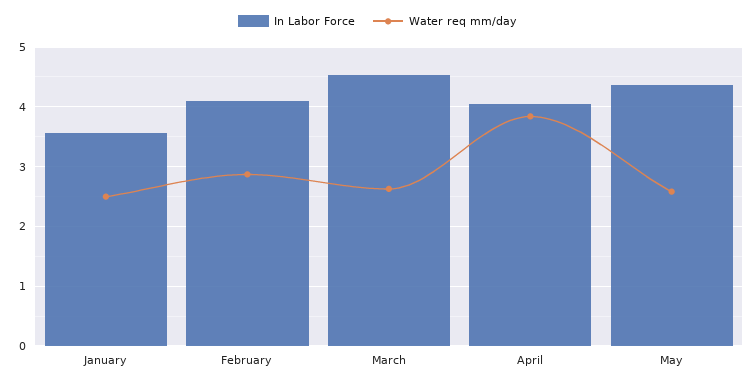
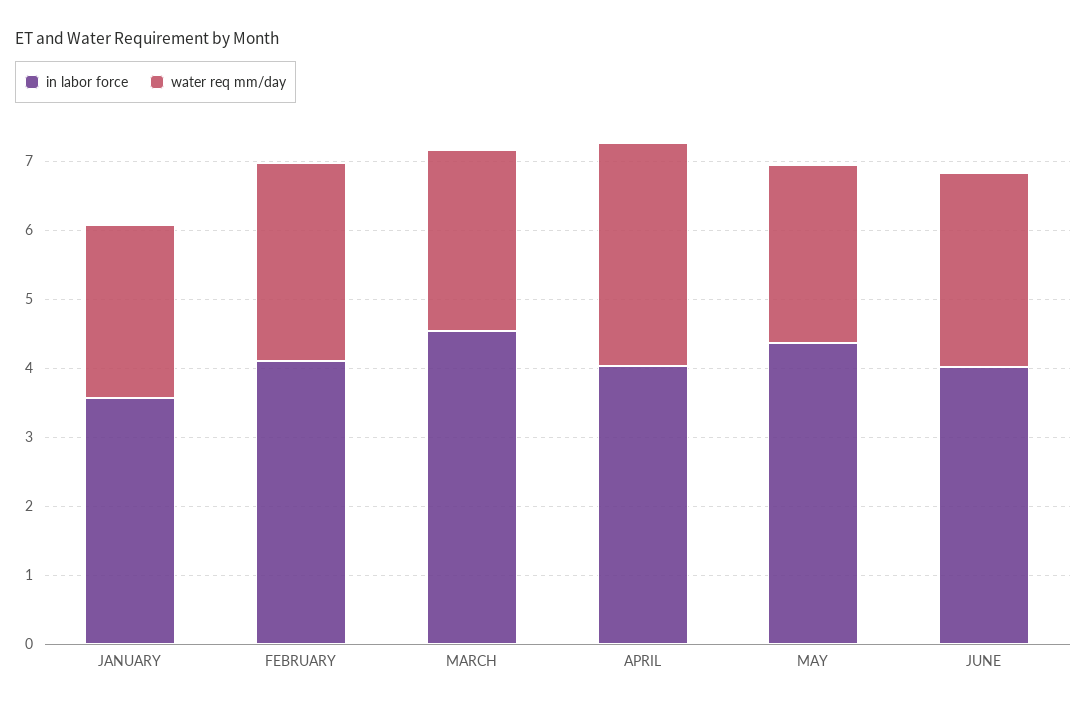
Water req mm/day, April: 3.8 -> 3.2
In Labor Force, JUNE: none -> 4
Water req mm/day, JUNE: none -> 2.8

